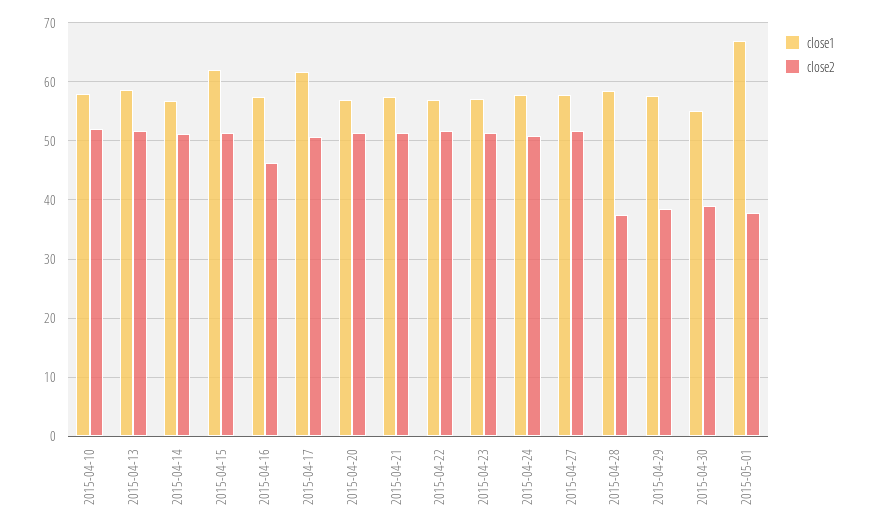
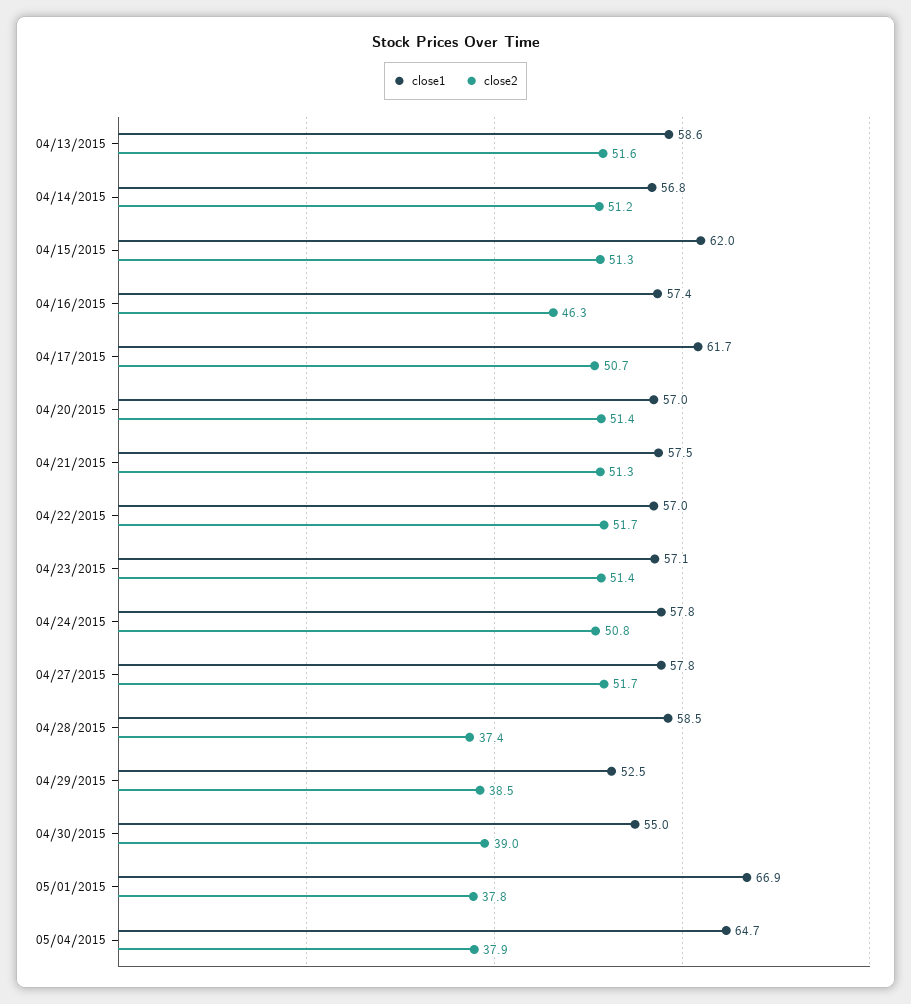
close1, 2015-04-10: 58 -> none
close2, 2015-04-10: 52 -> none
close1, 2015-04-29: 58 -> 52.5
close1, 05/04/2015: none -> 64.7
close2, 05/04/2015: none -> 37.9

